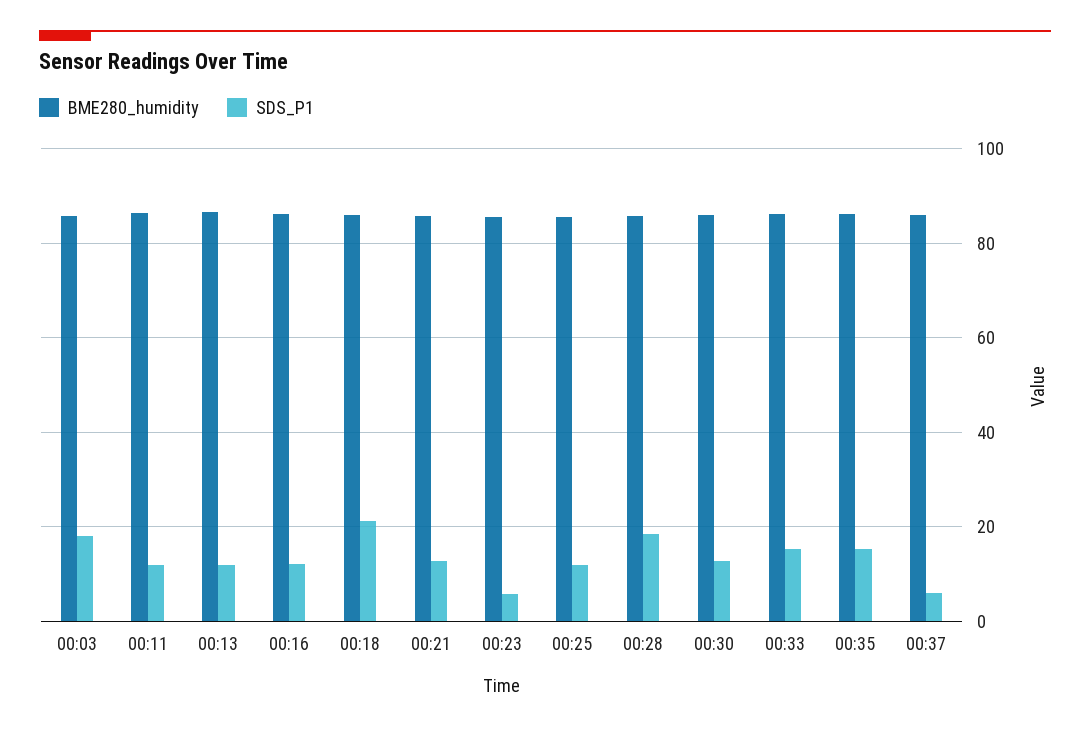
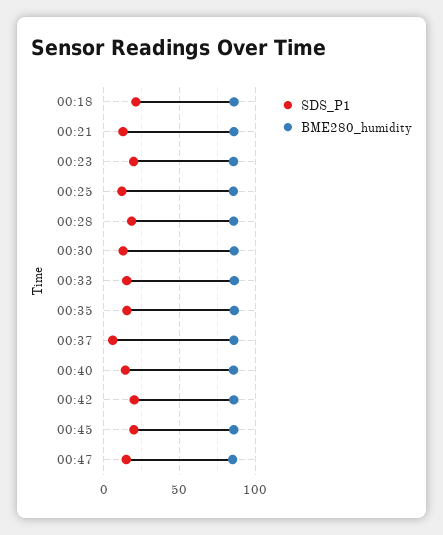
BME280_humidity, 00:03: 86 -> none
SDS_P1, 00:03: 18 -> none
BME280_humidity, 00:11: 86 -> none
SDS_P1, 00:11: 12 -> none
BME280_humidity, 00:13: 86 -> none
SDS_P1, 00:13: 12 -> none
BME280_humidity, 00:16: 86 -> none
SDS_P1, 00:16: 12 -> none
SDS_P1, 00:23: 6 -> 20
SDS_P1, 00:40: none -> 15
BME280_humidity, 00:40: none -> 85
SDS_P1, 00:42: none -> 20
BME280_humidity, 00:42: none -> 85
SDS_P1, 00:45: none -> 20
BME280_humidity, 00:45: none -> 85
SDS_P1, 00:47: none -> 15
BME280_humidity, 00:47: none -> 85

